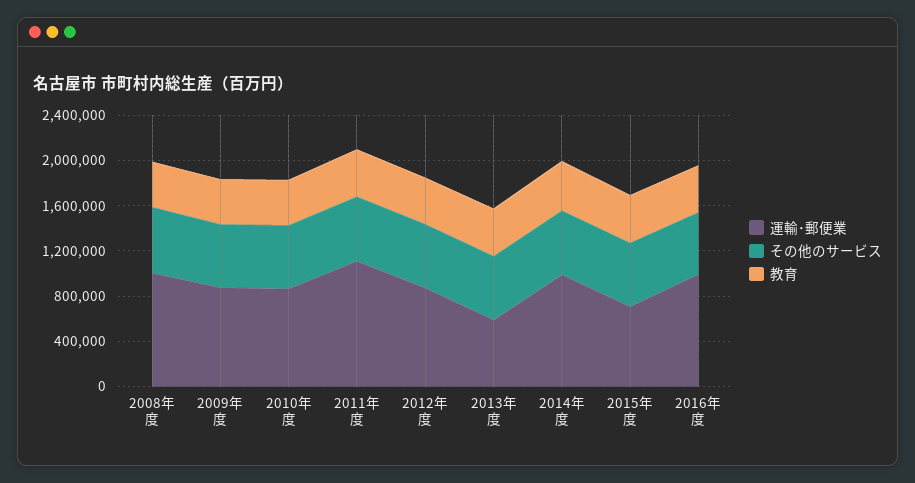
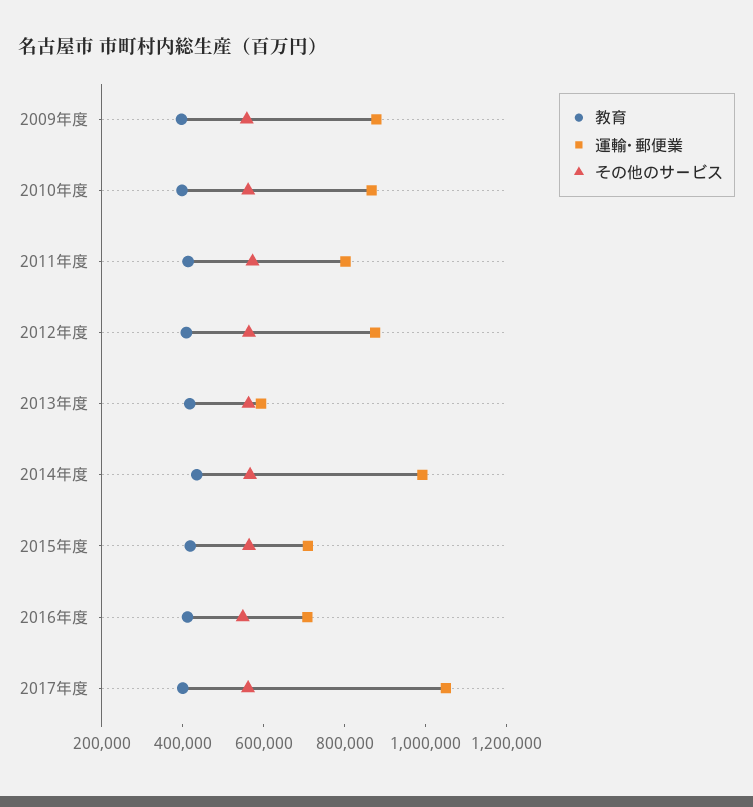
運輸･郵便業, 2008年度: 1000000 -> none
その他のサービス, 2008年度: 600000 -> none
教育, 2008年度: 400000 -> none
運輸･郵便業, 2011年度: 1100000 -> 800000
運輸･郵便業, 2016年度: 1000000 -> 700000
教育, 2017年度: none -> 400000
運輸･郵便業, 2017年度: none -> 1050000
その他のサービス, 2017年度: none -> 550000

